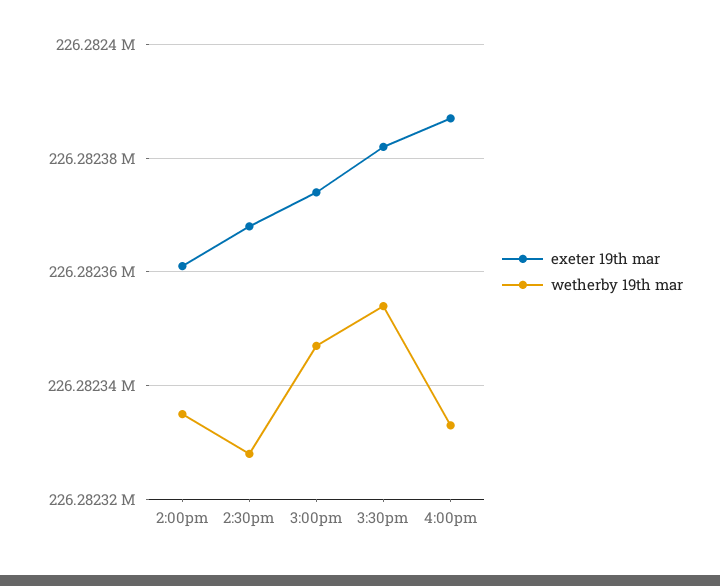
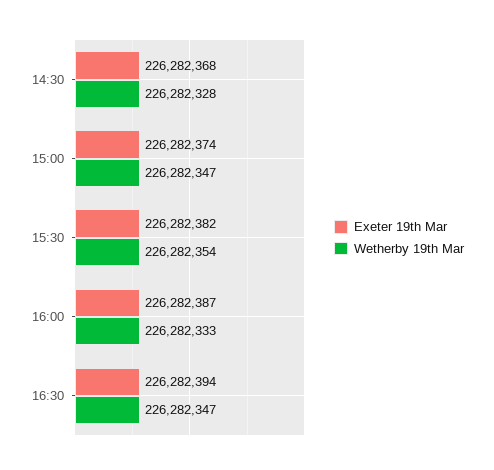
exeter 19th mar, 2:00pm: 226282360 -> none
wetherby 19th mar, 2:00pm: 226282335 -> none
exeter 19th mar, 16:30: none -> 226282394
wetherby 19th mar, 16:30: none -> 226282347

